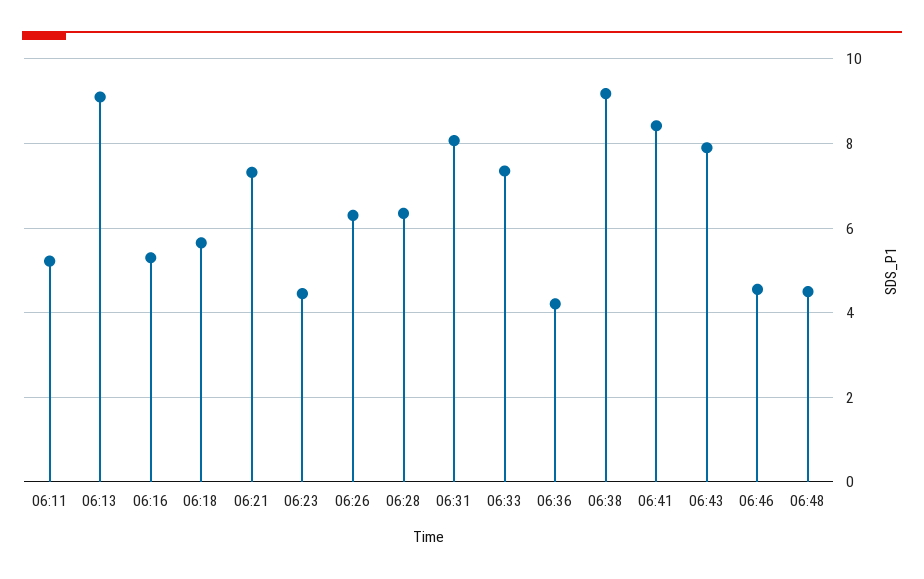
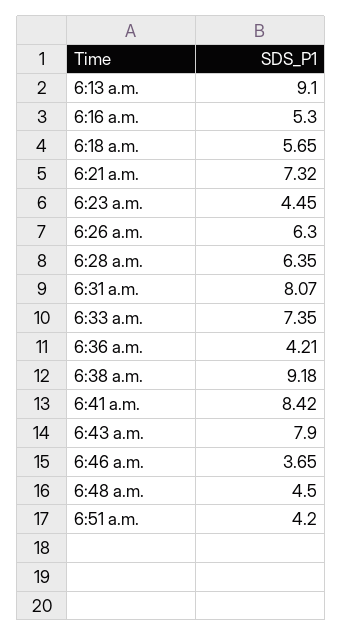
06:11: 5.2 -> none
06:46: 4.6 -> 3.65
6:51 a.m.: none -> 4.2

